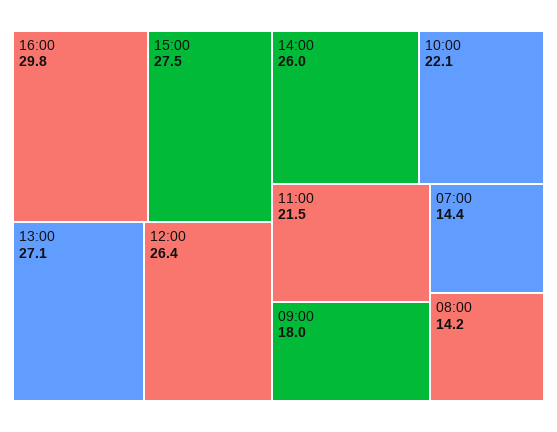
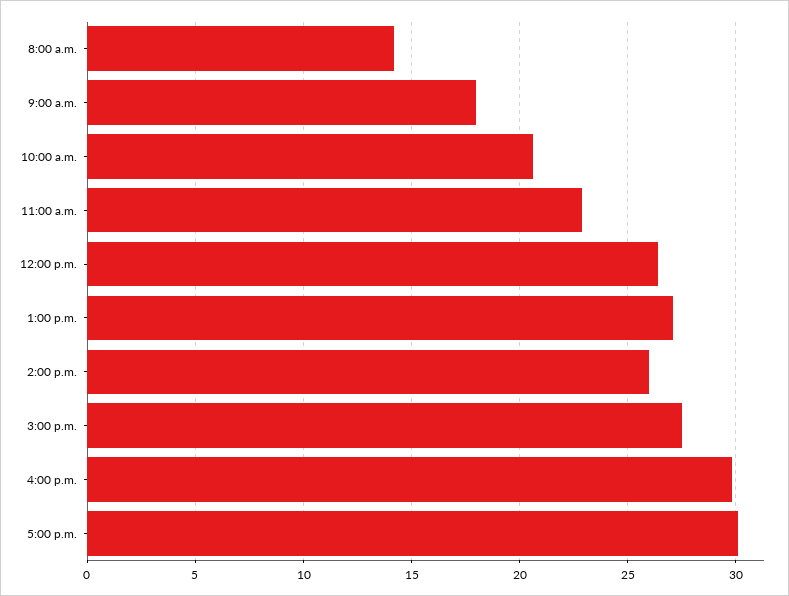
10:00: 22.1 -> 20.5
11:00: 21.5 -> 23
07:00: 14.4 -> none
5:00 p.m.: none -> 30

